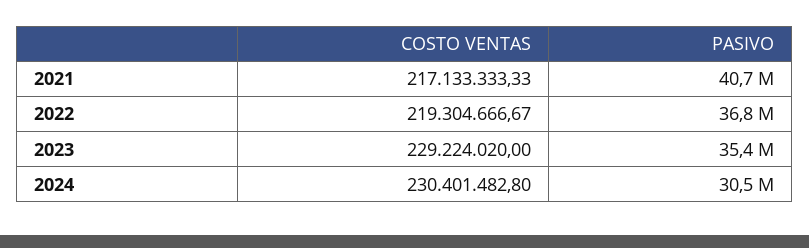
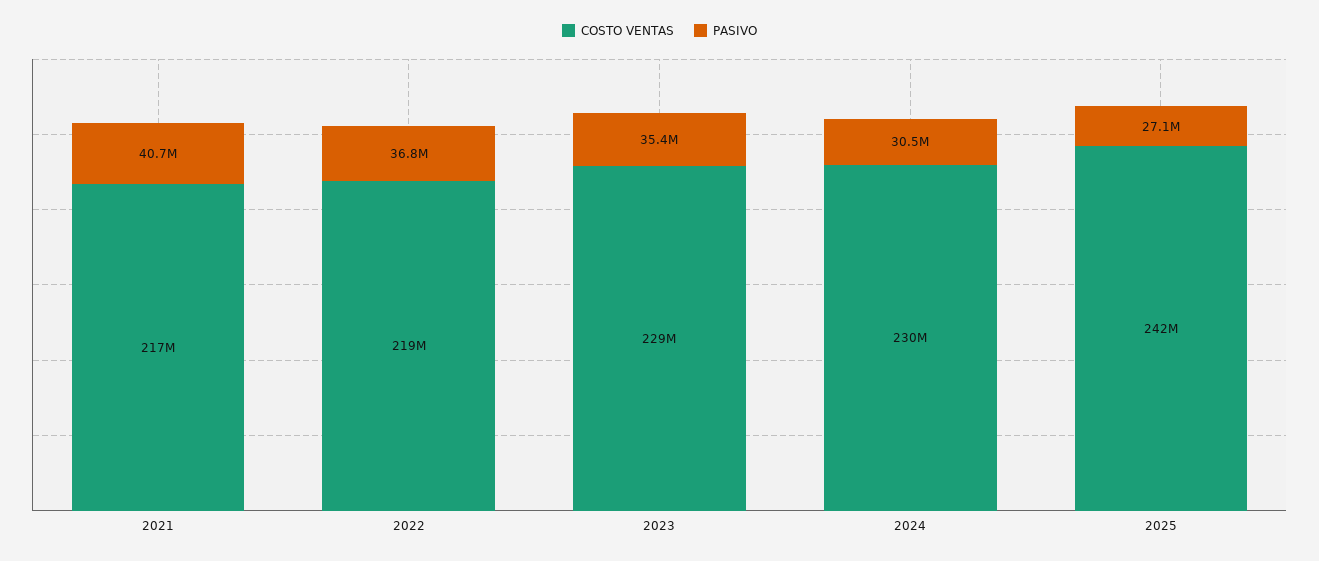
COSTO VENTAS, 2025: none -> 242000000
PASIVO, 2025: none -> 27100000

